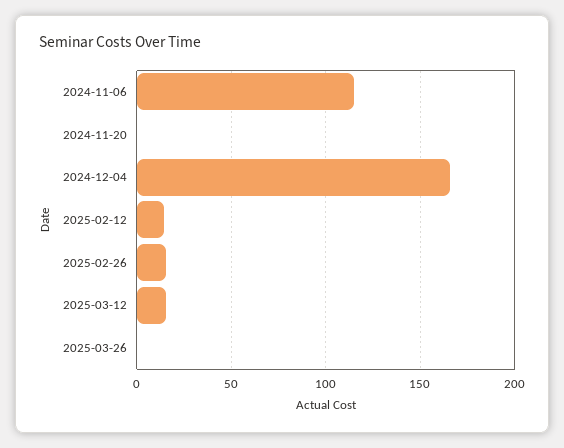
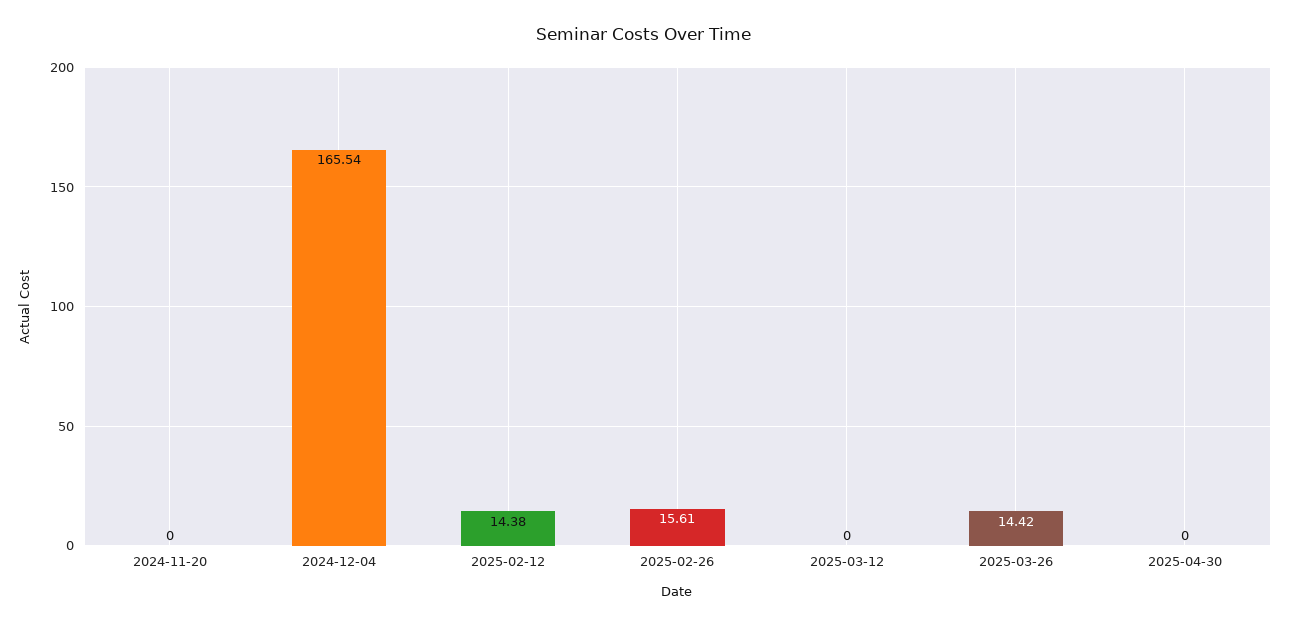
2024-11-06: 115 -> none
2025-03-12: 15 -> 0
2025-03-26: 0 -> 14.42
2025-04-30: none -> 0

